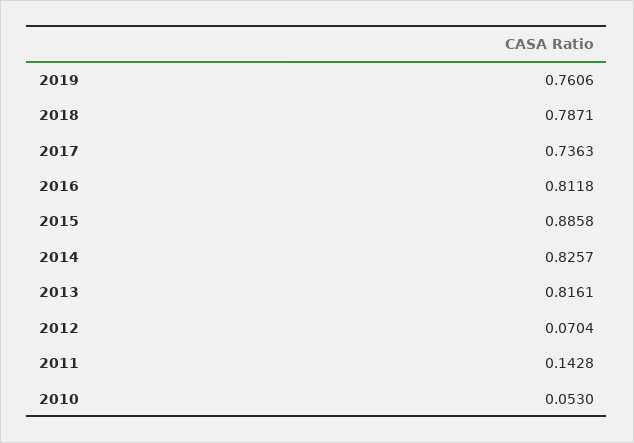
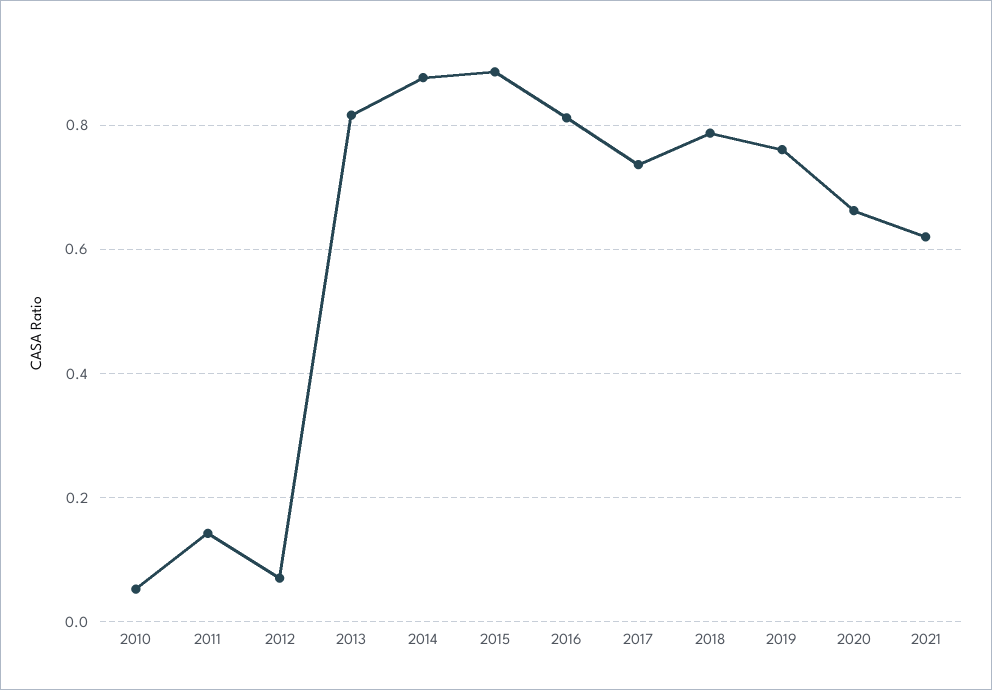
2014: 0.8257 -> 0.88
2020: none -> 0.66
2021: none -> 0.62

